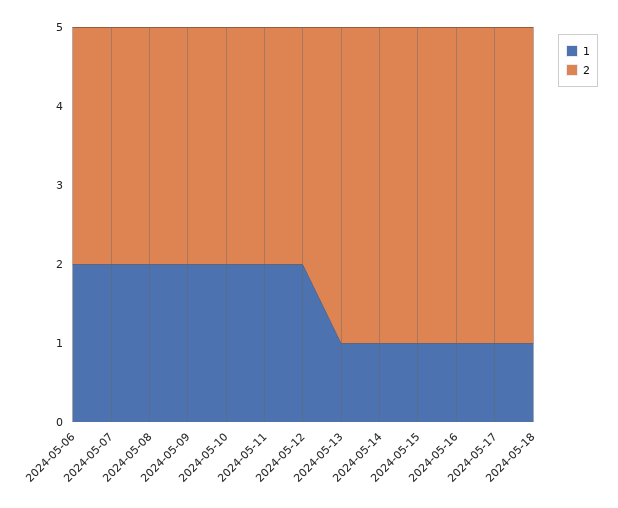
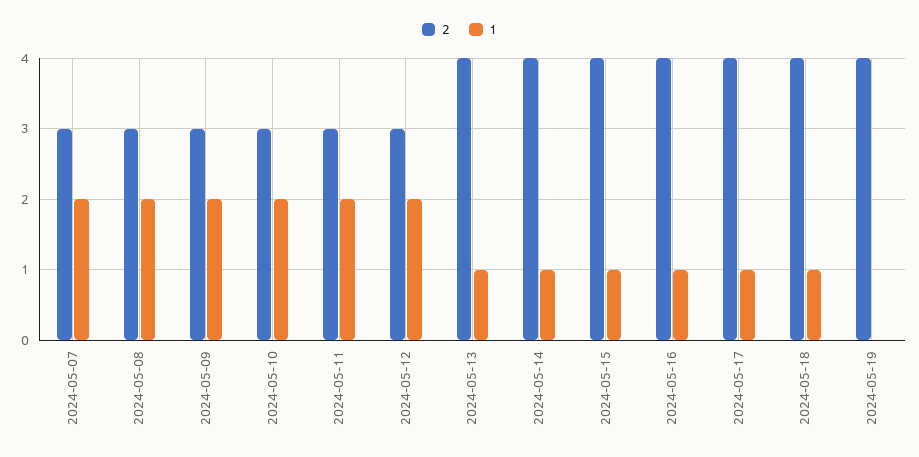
1, 2024-05-06: 2 -> none
2, 2024-05-06: 3 -> none
2, 2024-05-19: none -> 4
1, 2024-05-19: none -> 0

